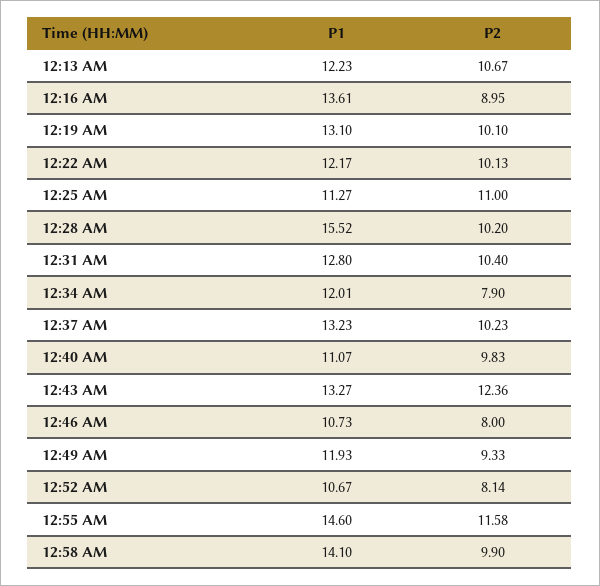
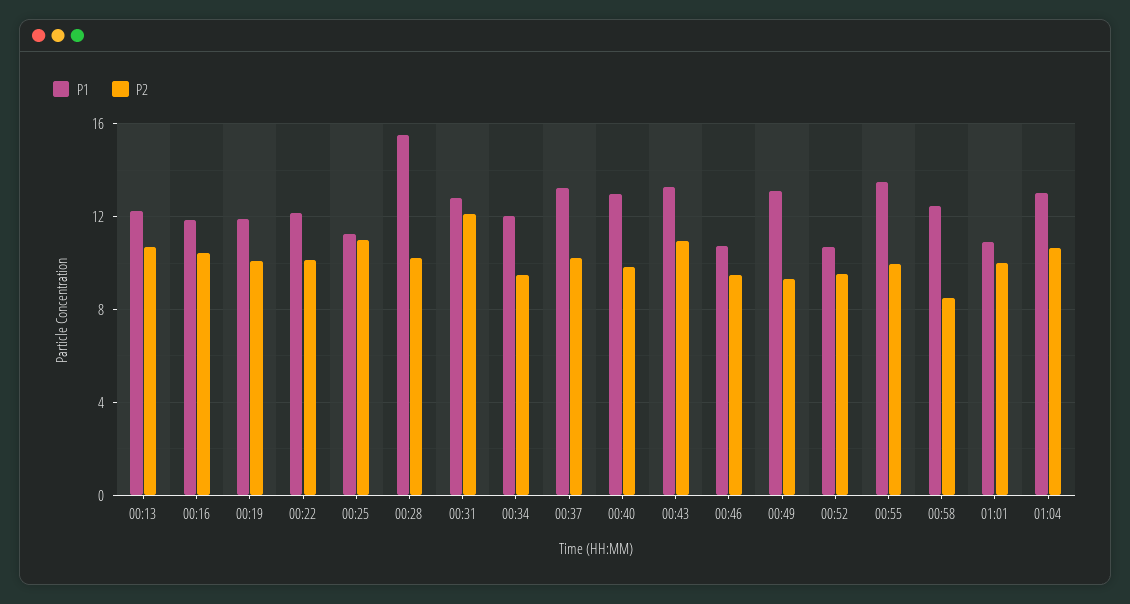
P1, 12:16 AM: 13.61 -> 12
P2, 12:16 AM: 8.95 -> 10.5
P1, 12:19 AM: 13.1 -> 12
P2, 12:31 AM: 10.4 -> 12
P2, 12:34 AM: 7.9 -> 9.5
P1, 12:40 AM: 11.07 -> 13
P2, 12:43 AM: 12.36 -> 11
P2, 12:46 AM: 8 -> 9.5
P1, 12:49 AM: 11.93 -> 13
P2, 12:52 AM: 8.14 -> 9.5
P1, 12:55 AM: 14.6 -> 13.5
P2, 12:55 AM: 11.58 -> 10
P1, 12:58 AM: 14.1 -> 12.5
P2, 12:58 AM: 9.9 -> 8.5
P1, 01:01: none -> 11
P2, 01:01: none -> 10
P1, 01:04: none -> 13
P2, 01:04: none -> 10.5

